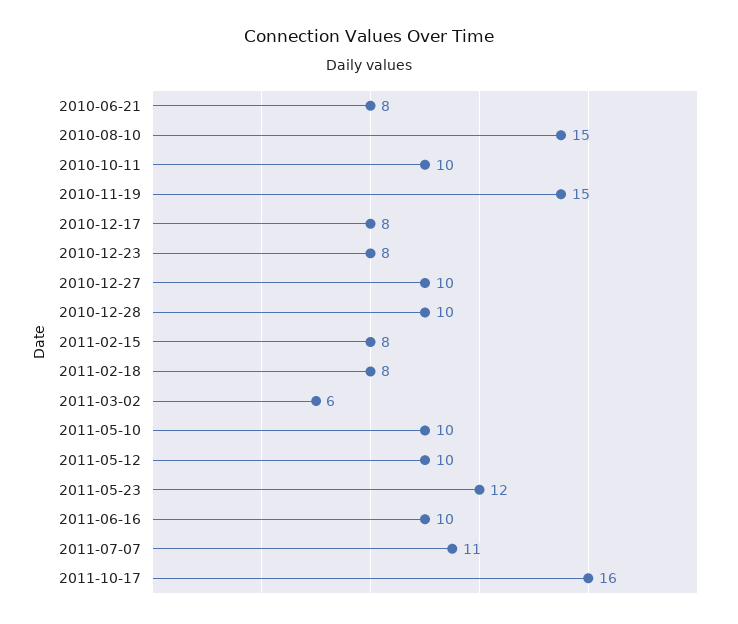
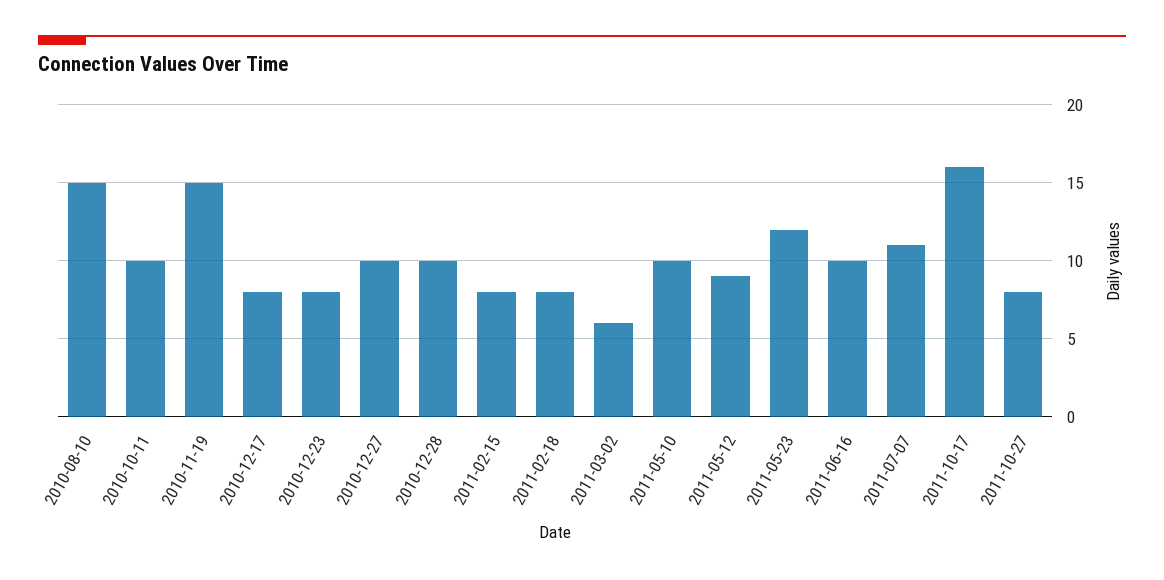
2010-06-21: 8 -> none
2011-05-12: 10 -> 9
2011-10-27: none -> 8

